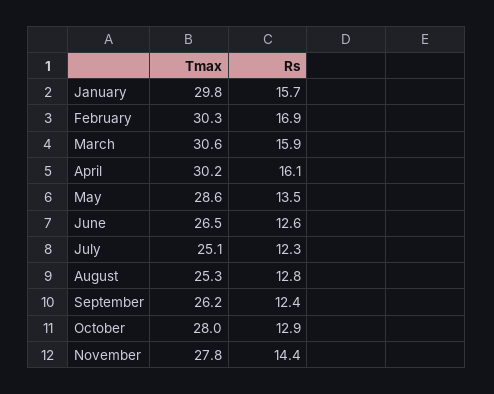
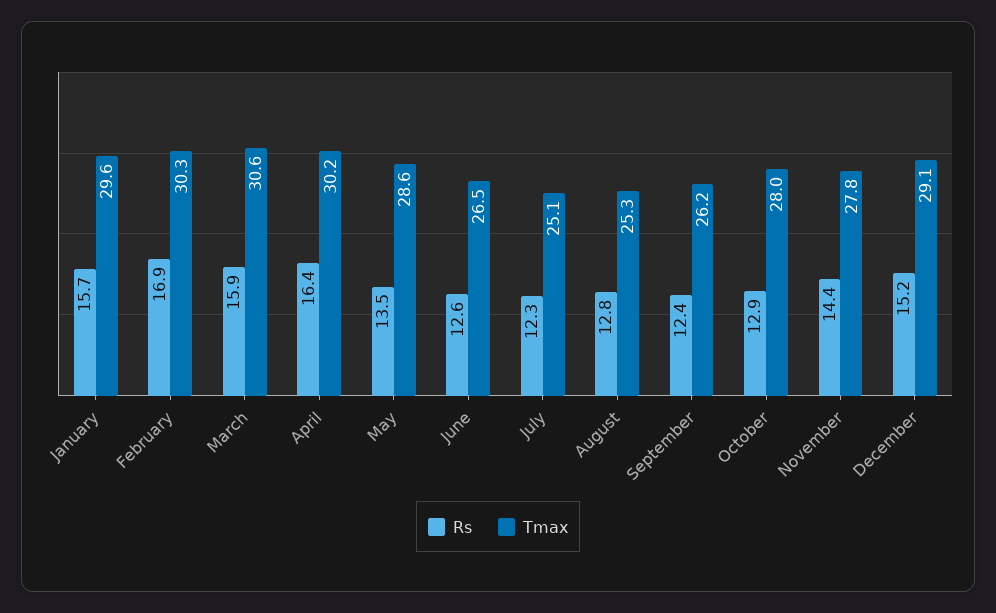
Tmax, January: 29.8 -> 29.6
Rs, April: 16.1 -> 16.4
Rs, December: none -> 15.2
Tmax, December: none -> 29.1

